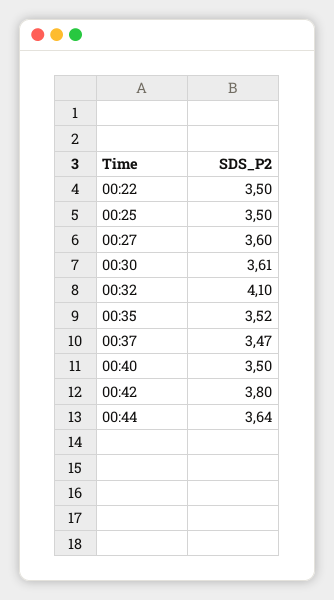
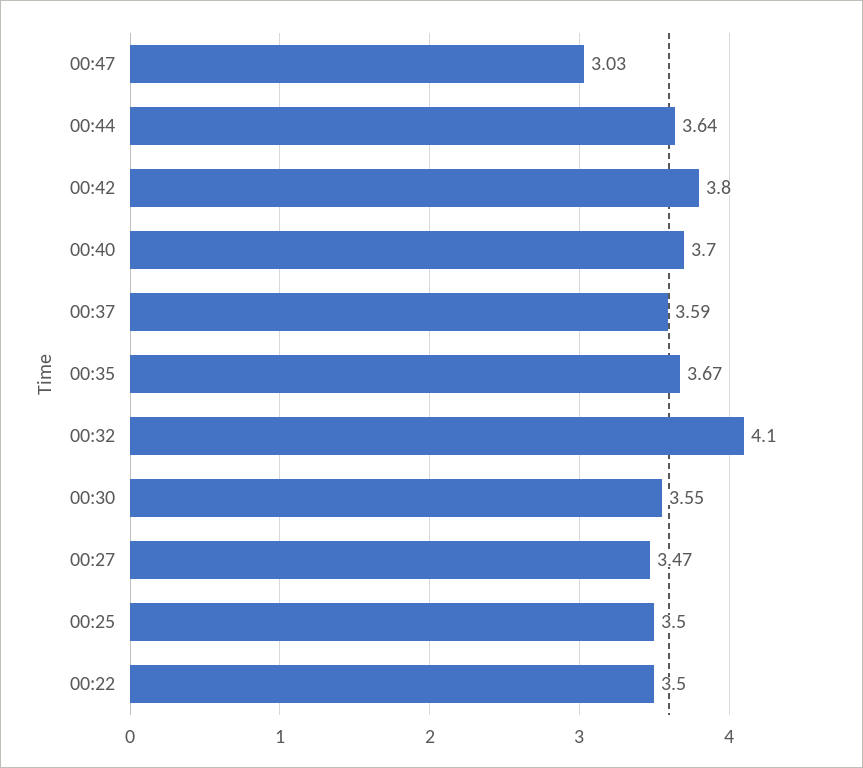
00:27: 3.6 -> 3.47
00:30: 3.61 -> 3.55
00:35: 3.52 -> 3.67
00:37: 3.47 -> 3.59
00:40: 3.5 -> 3.7
00:47: none -> 3.03

